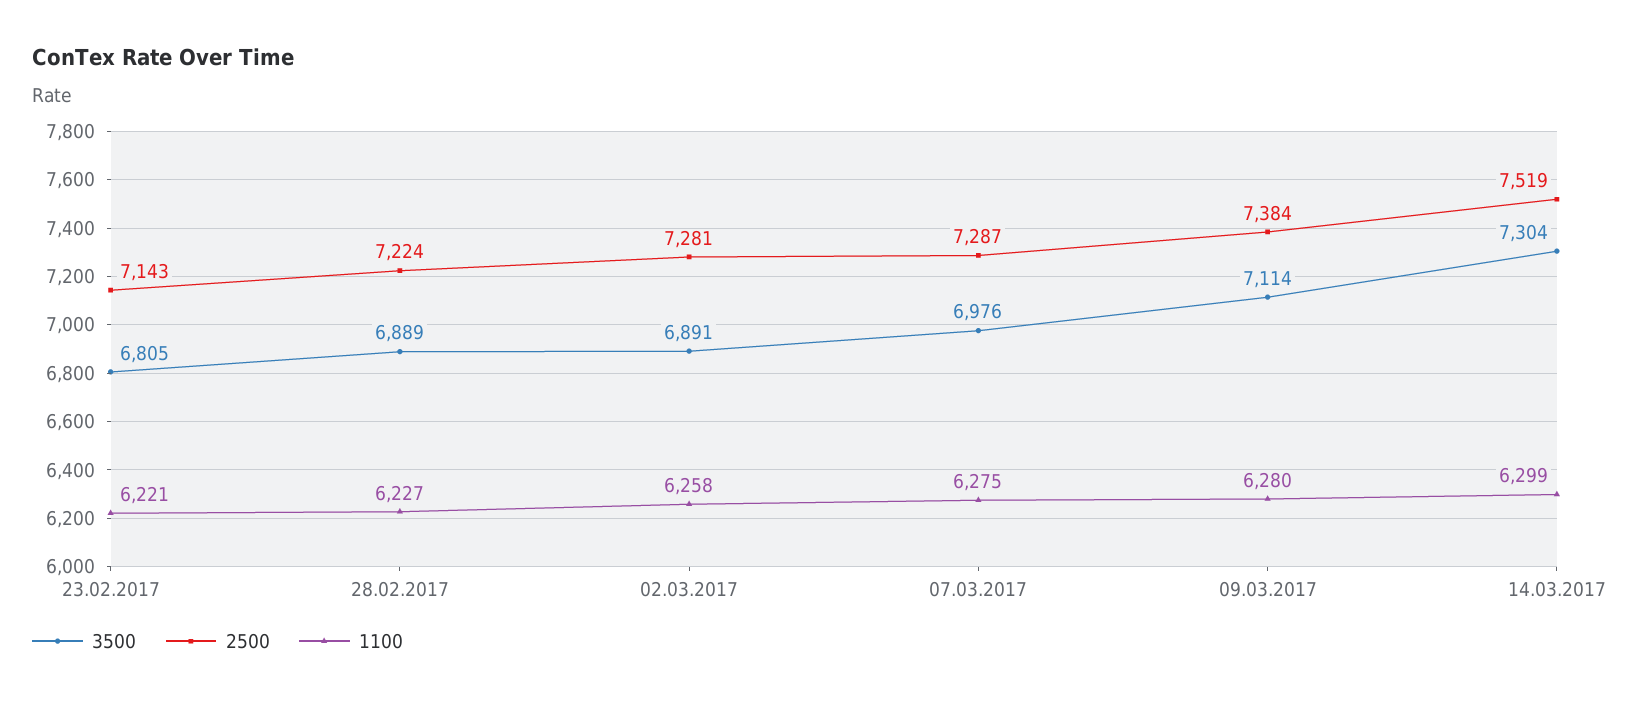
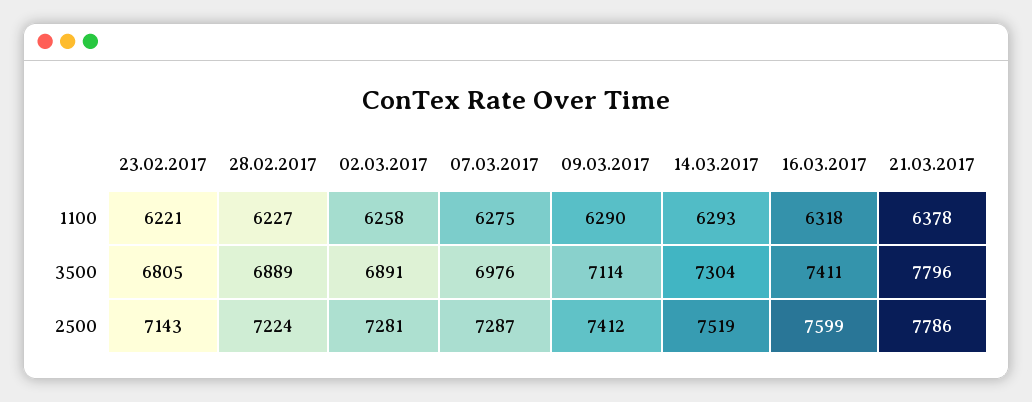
2500, 09.03.2017: 7384 -> 7412
1100, 09.03.2017: 6280 -> 6290
1100, 14.03.2017: 6299 -> 6293
1100, 16.03.2017: none -> 6318
1100, 21.03.2017: none -> 6378
3500, 16.03.2017: none -> 7411
3500, 21.03.2017: none -> 7796
2500, 16.03.2017: none -> 7599
2500, 21.03.2017: none -> 7786

